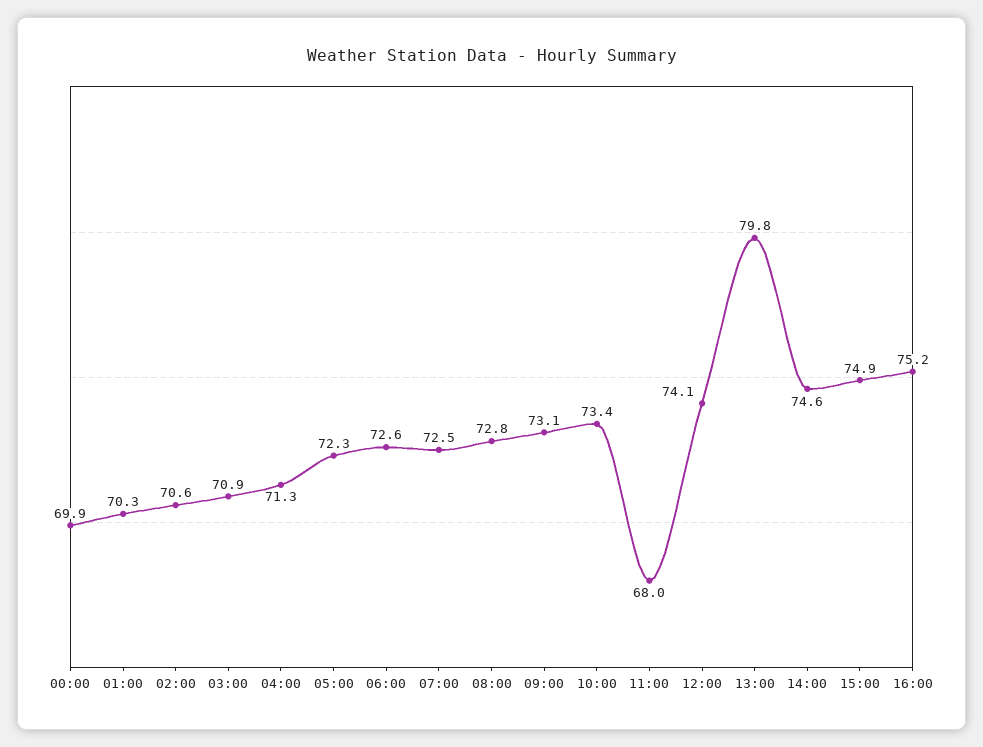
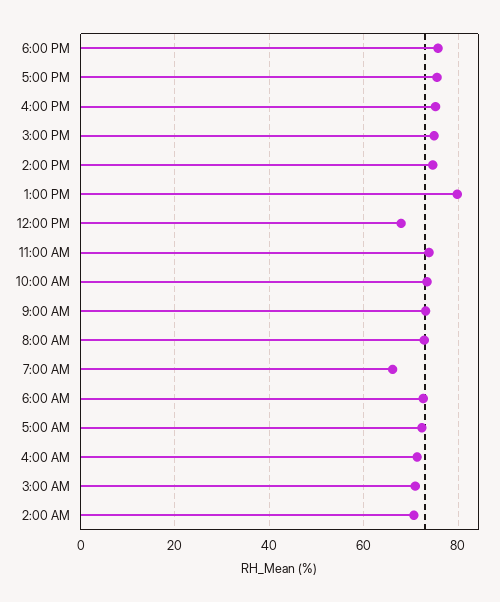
00:00: 69.9 -> none
01:00: 70.3 -> none
07:00: 72.5 -> 66
11:00: 68 -> 74
12:00: 74.1 -> 68
6:00 PM: none -> 76
5:00 PM: none -> 76

